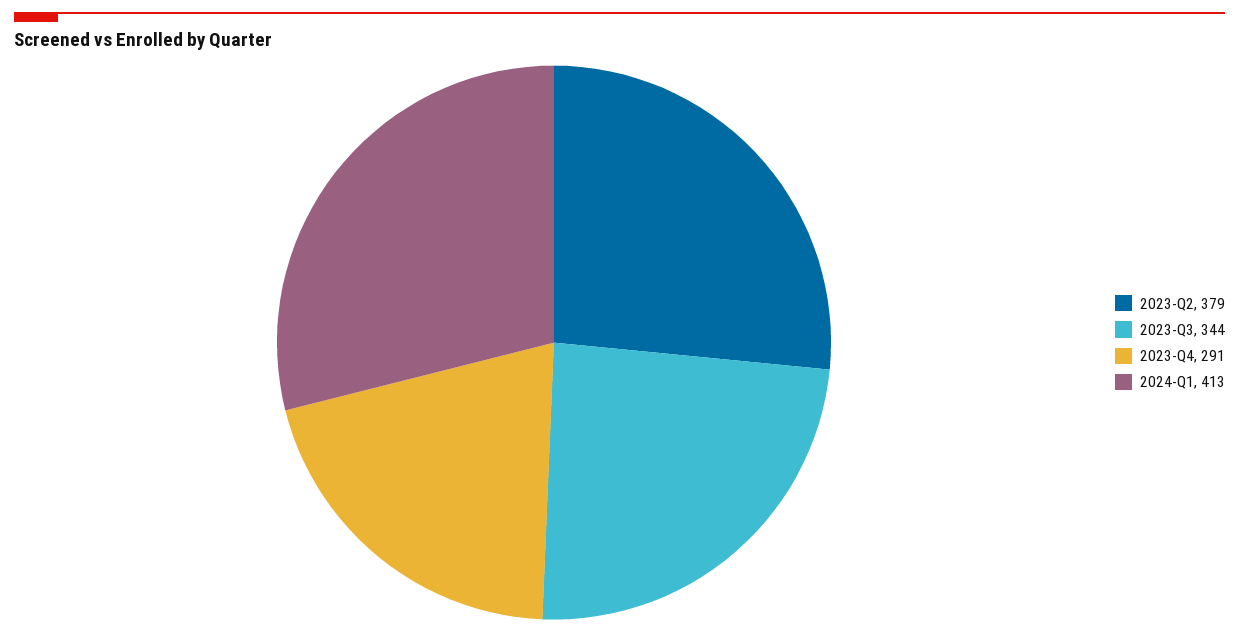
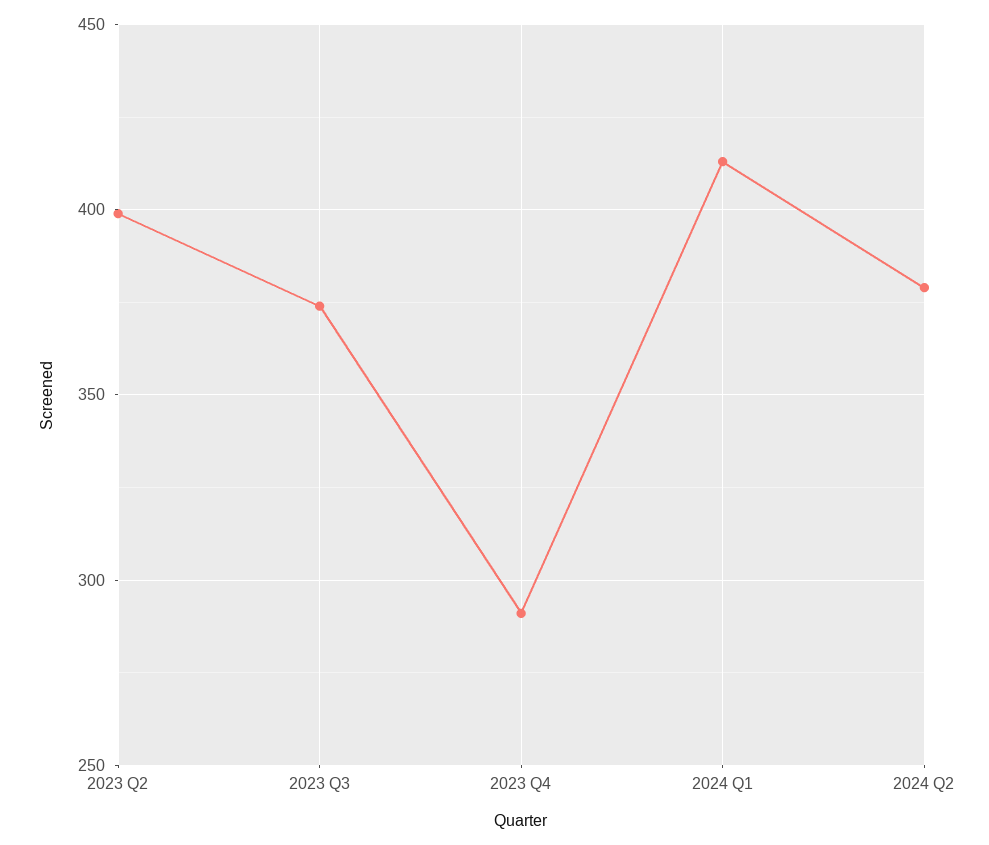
2023-Q2: 379 -> 400
2023-Q3: 344 -> 375
2024 Q2: none -> 380

